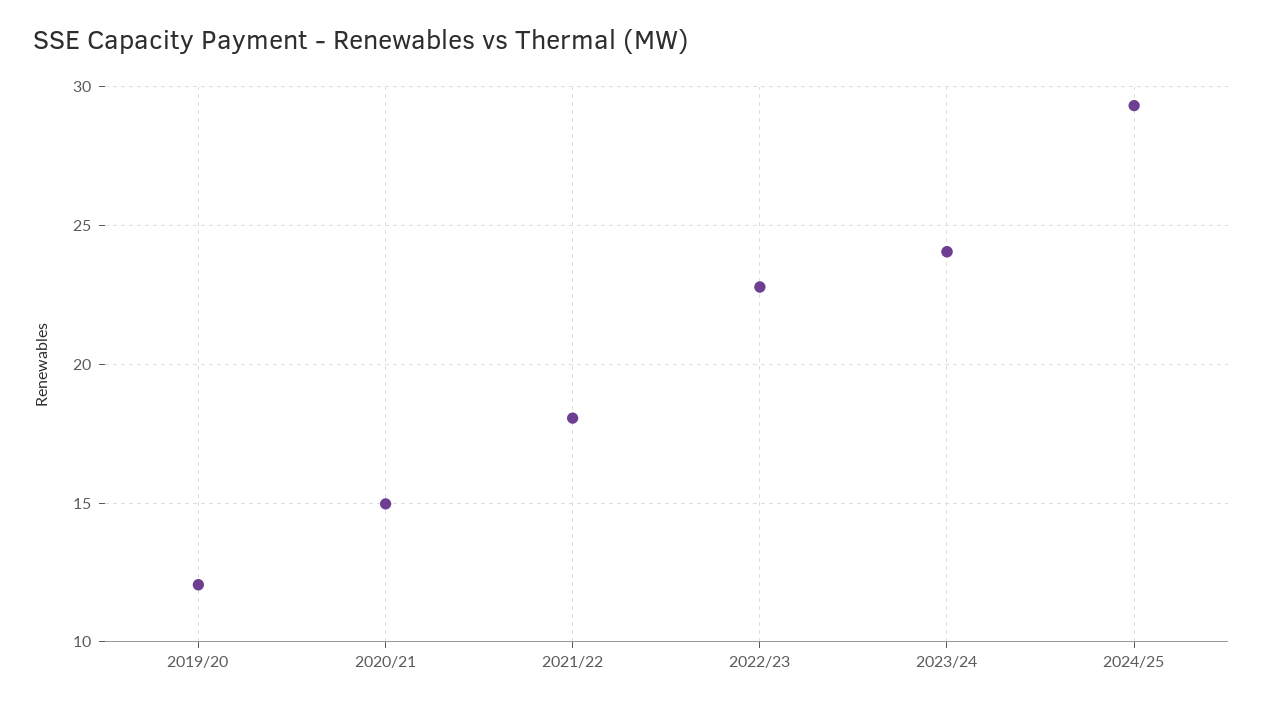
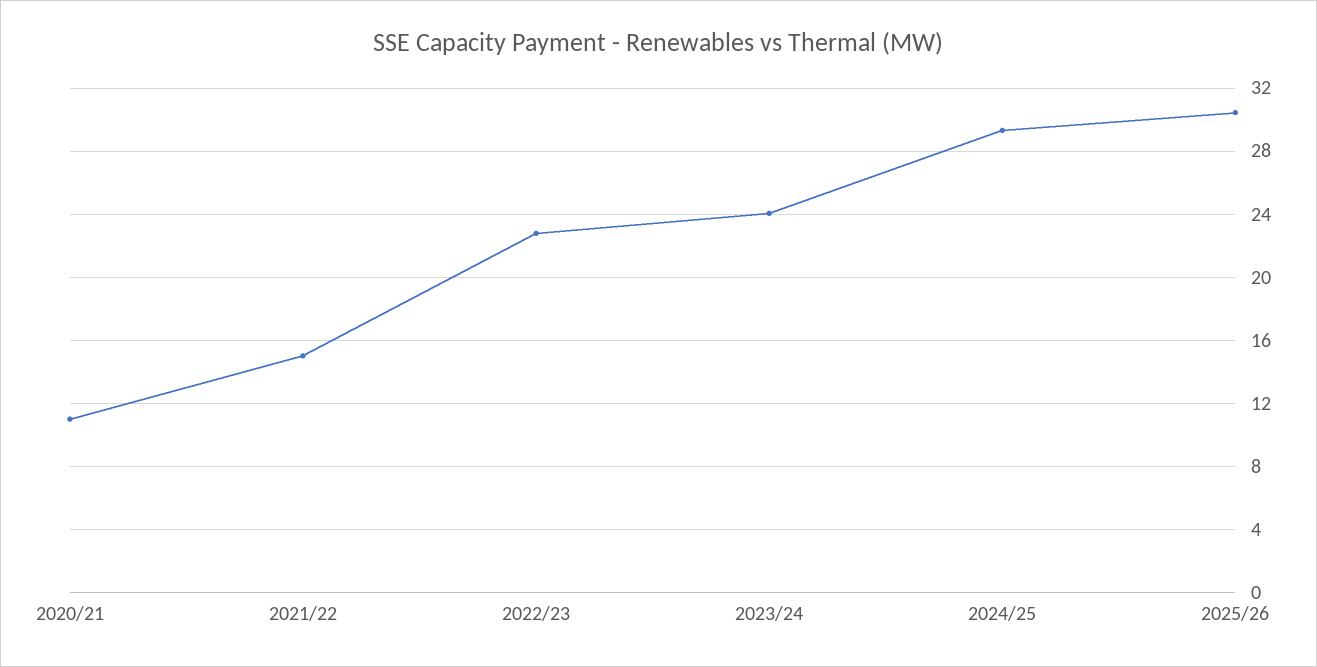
2019/20: 12 -> none
2020/21: 15 -> 11
2021/22: 18 -> 15
2025/26: none -> 30.5

